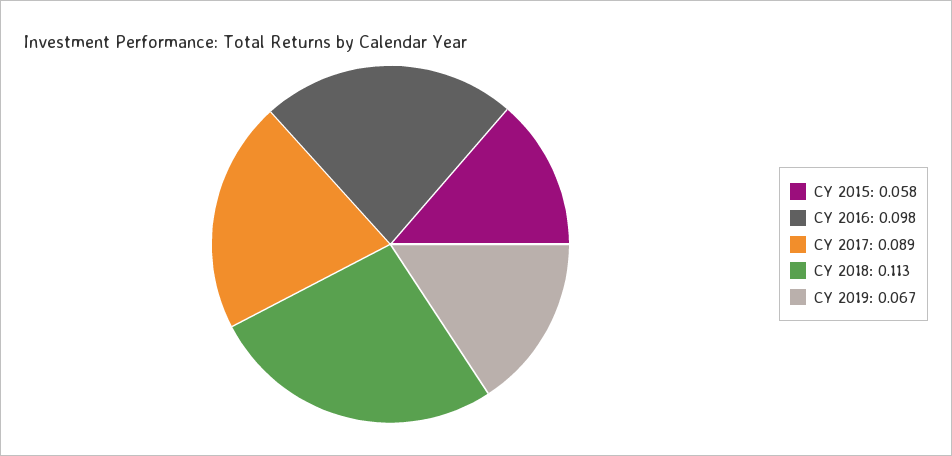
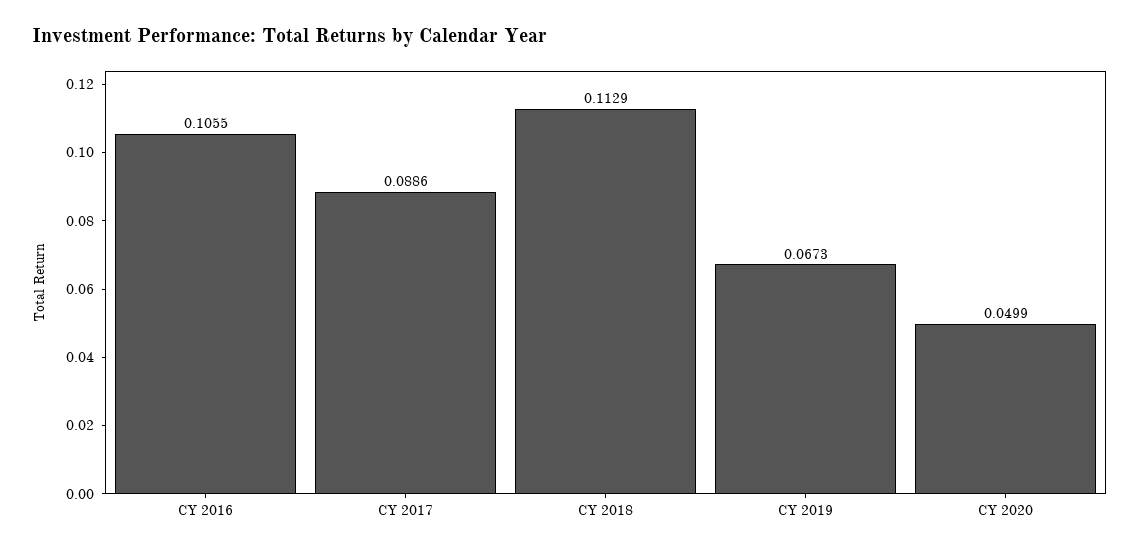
CY 2015: 0.058 -> none
CY 2016: 0.098 -> 0.1055
CY 2020: none -> 0.0499

